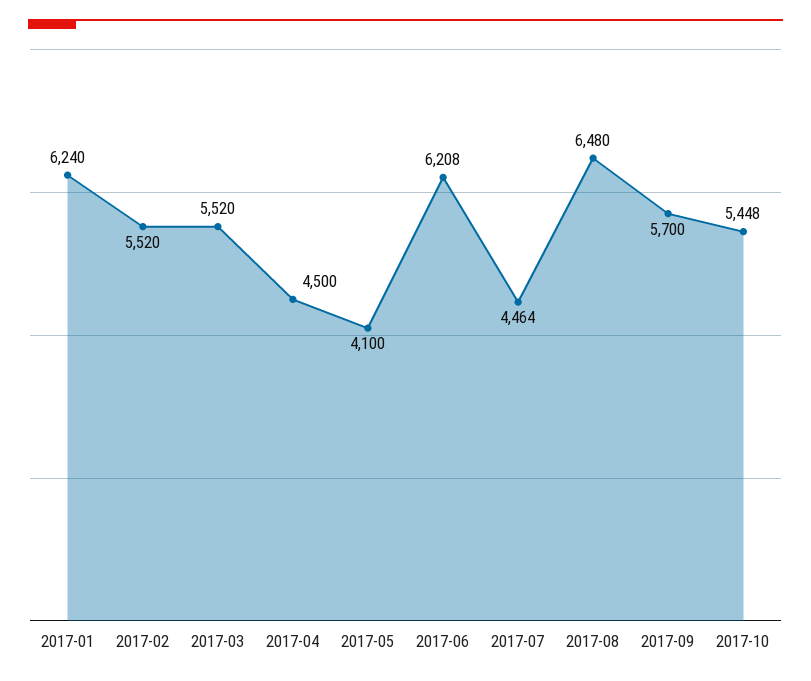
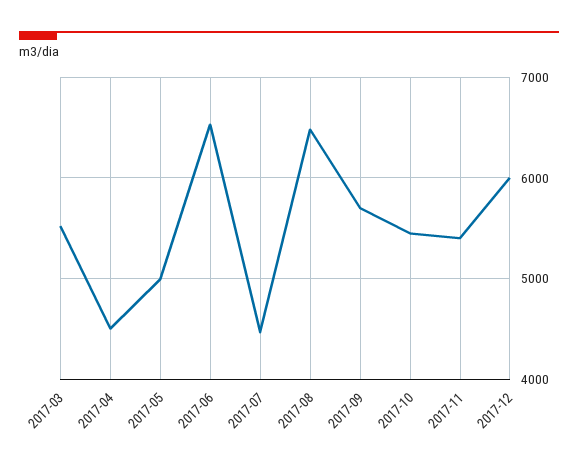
2017-01: 6240 -> none
2017-02: 5520 -> none
2017-05: 4100 -> 5000
2017-06: 6208 -> 6500
2017-11: none -> 5400
2017-12: none -> 6000

